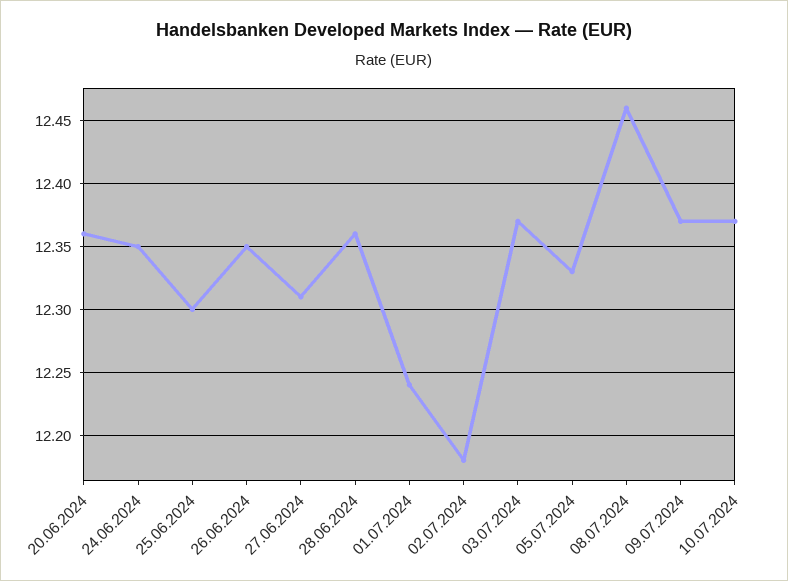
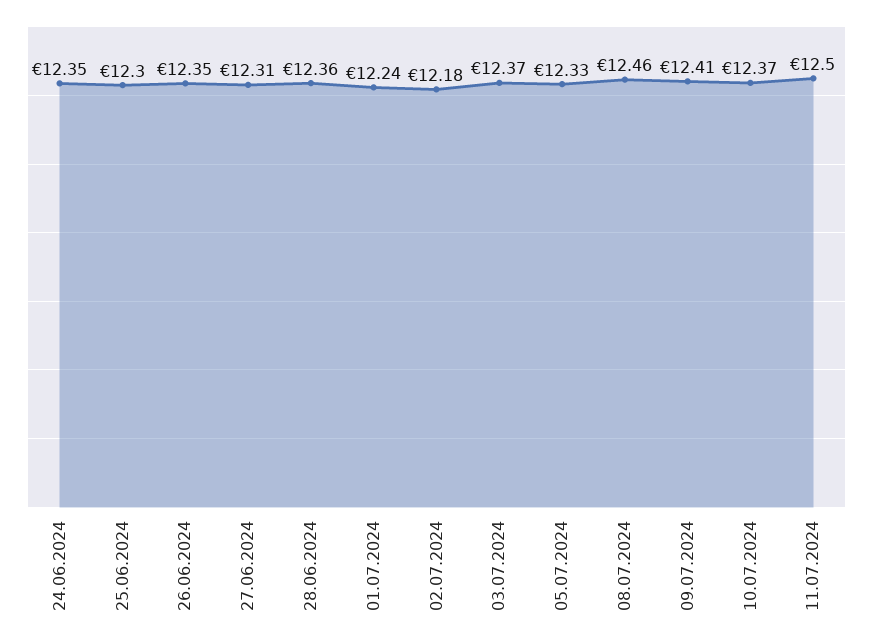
20.06.2024: 12.36 -> none
09.07.2024: 12.37 -> 12.41
11.07.2024: none -> 12.5

